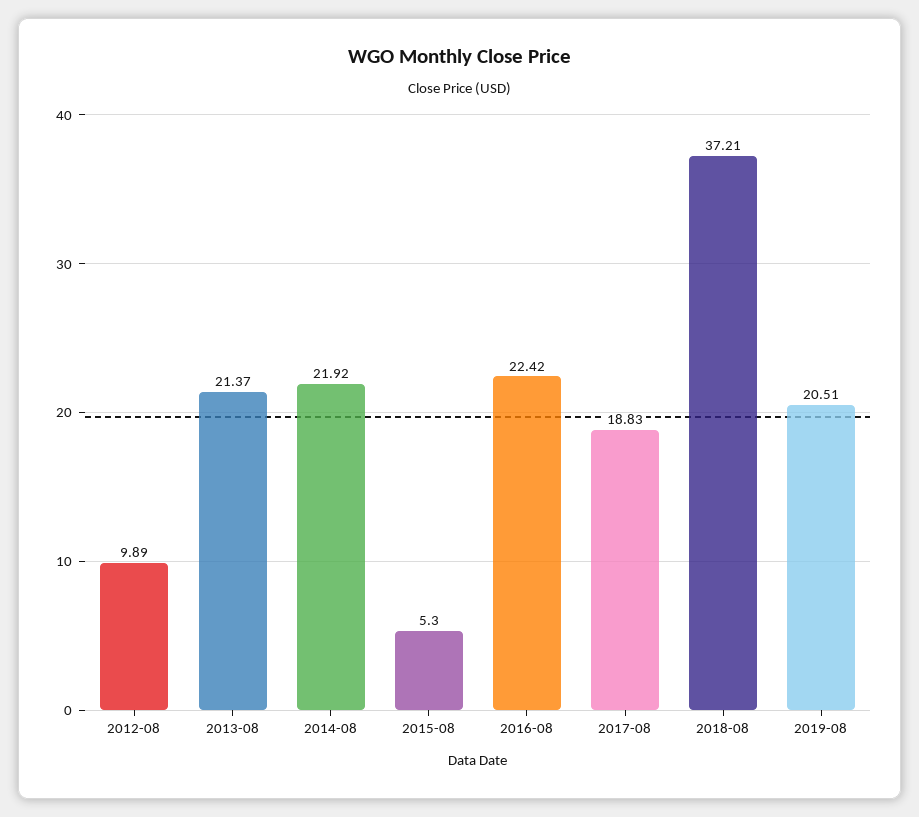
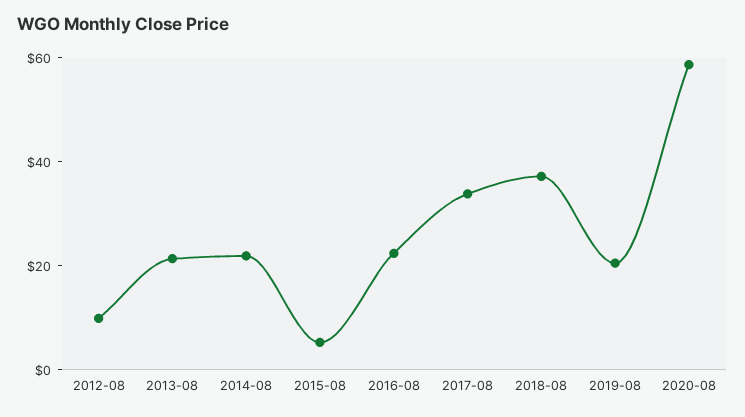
2017-08: 18.83 -> 35
2020-08: none -> 60

